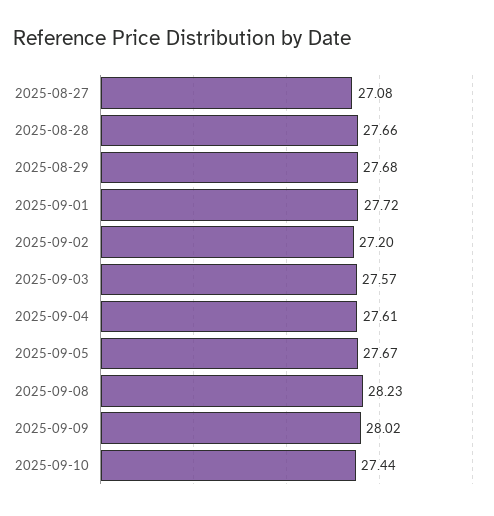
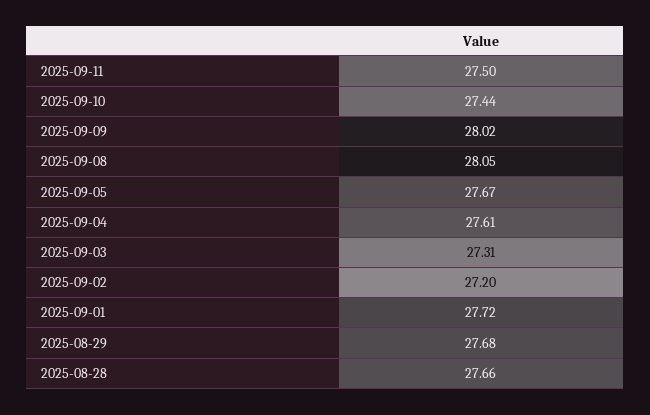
2025-08-27: 27.08 -> none
2025-09-03: 27.57 -> 27.31
2025-09-08: 28.23 -> 28.05
2025-09-11: none -> 27.5

